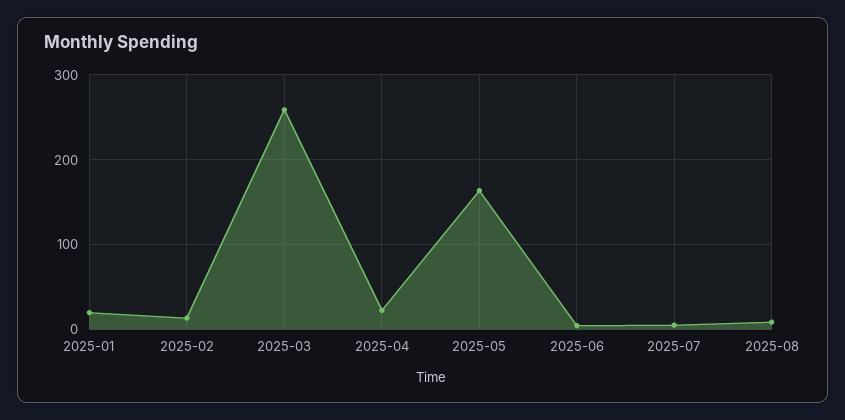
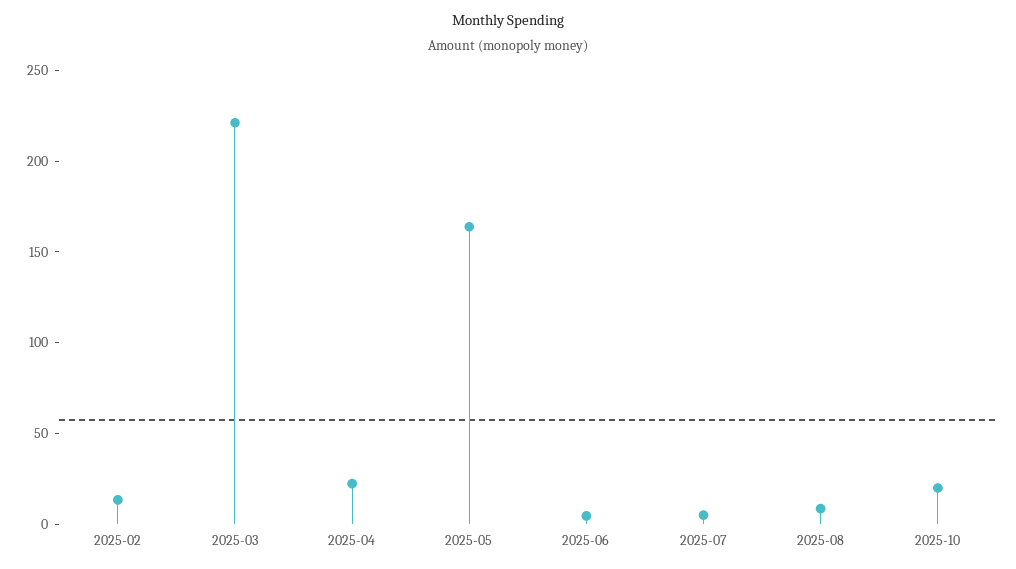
2025-01: 20 -> none
2025-03: 260 -> 220
2025-10: none -> 20

